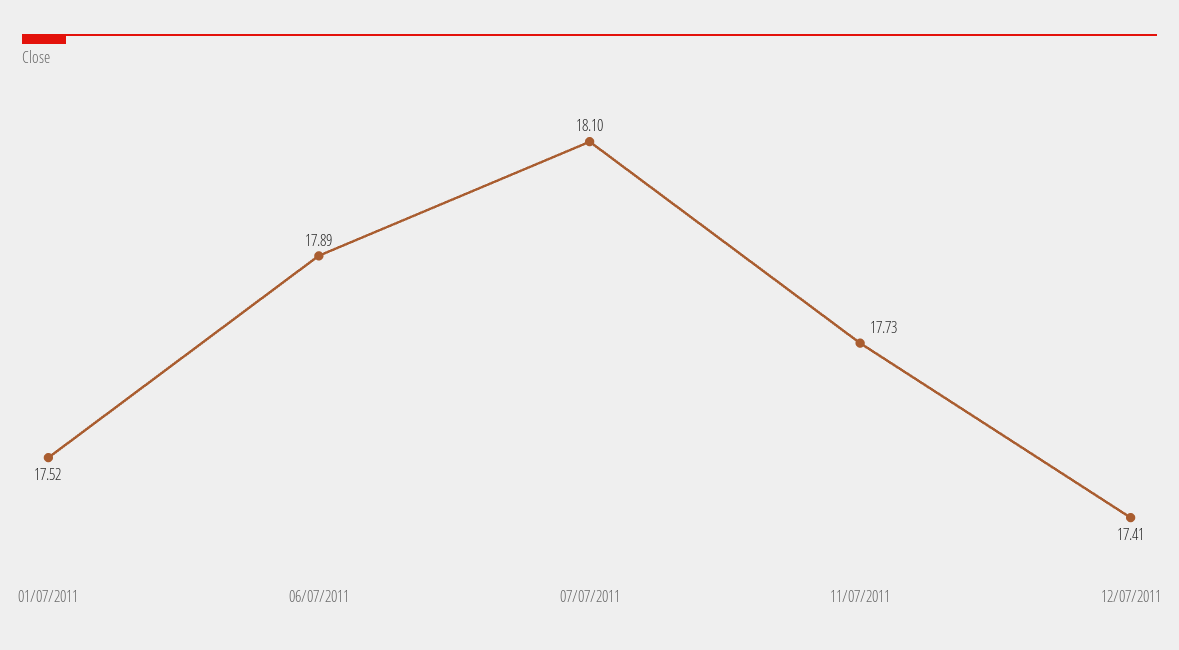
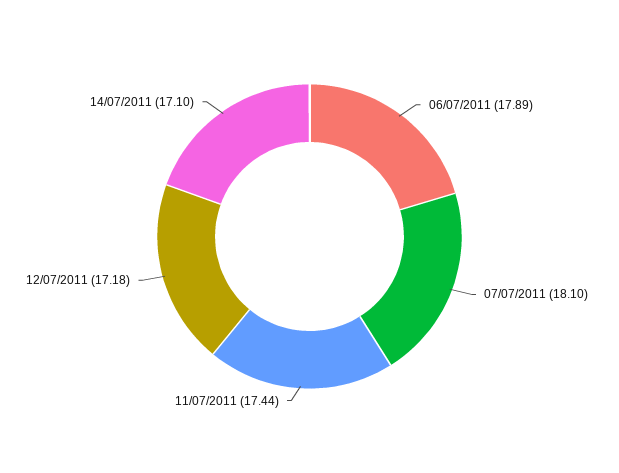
01/07/2011: 17.52 -> none
11/07/2011: 17.73 -> 17.44
12/07/2011: 17.41 -> 17.18
14/07/2011: none -> 17.1

